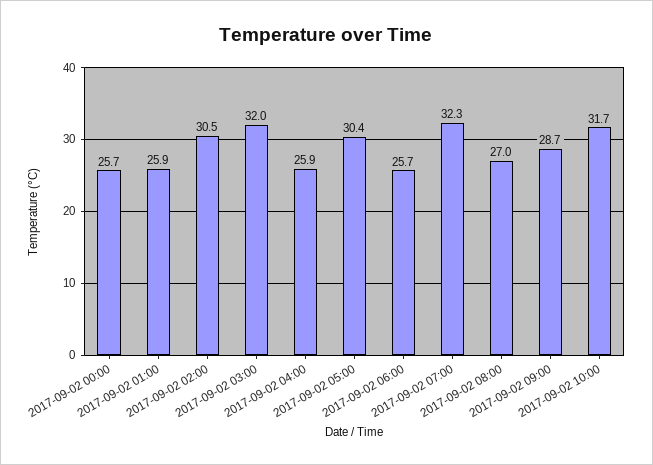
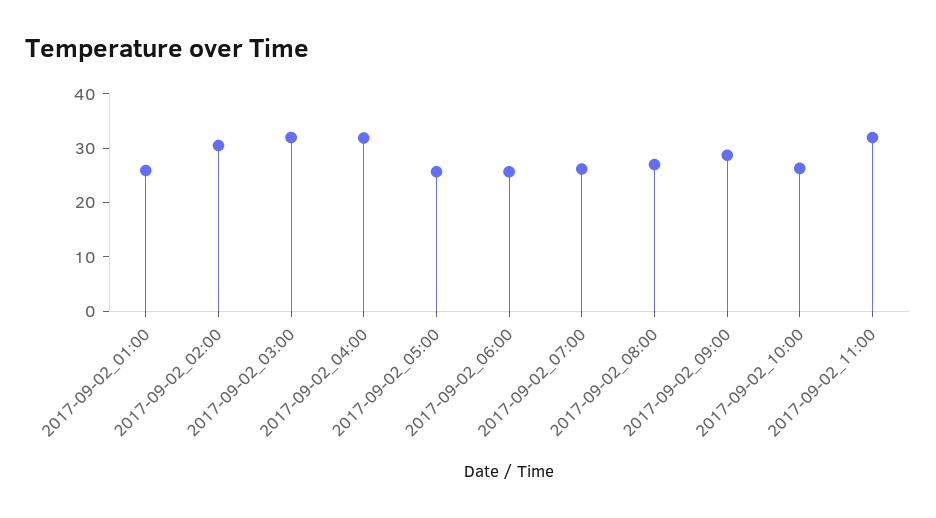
2017-09-02 00:00: 25.7 -> none
2017-09-02 04:00: 25.9 -> 32
2017-09-02 05:00: 30.4 -> 26
2017-09-02 07:00: 32.3 -> 26
2017-09-02 10:00: 31.7 -> 26
2017-09-02_11:00: none -> 32

